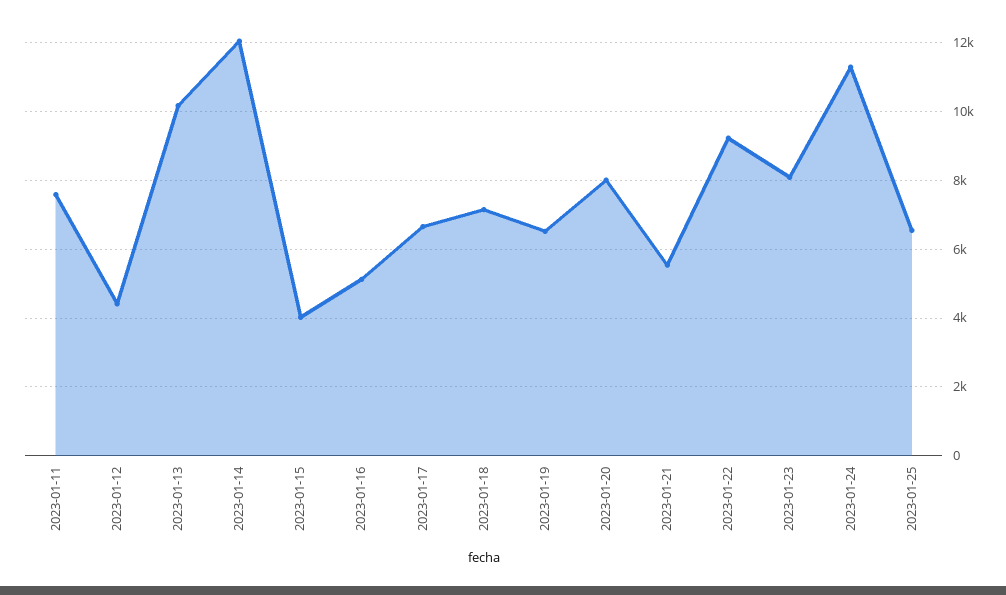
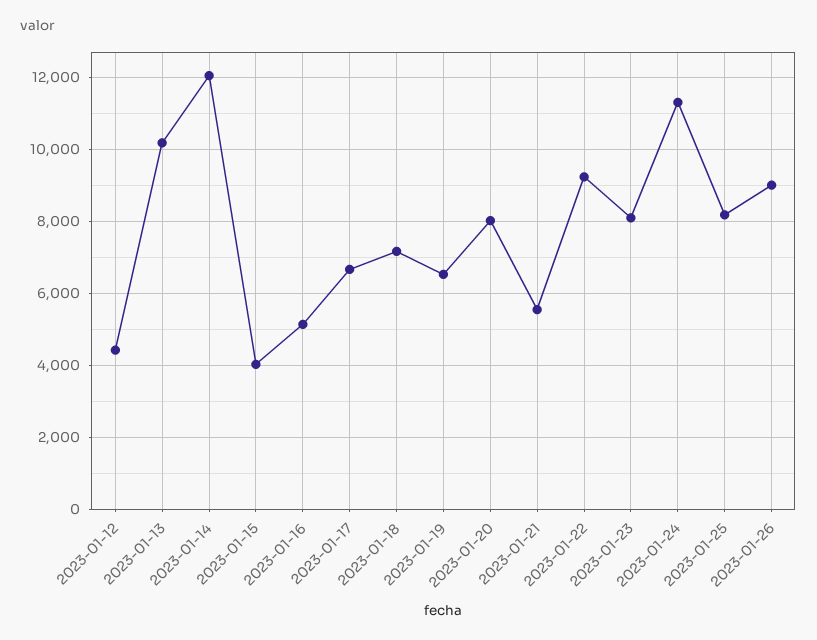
2023-01-11: 7600 -> none
2023-01-25: 6600 -> 8200
2023-01-26: none -> 9000

